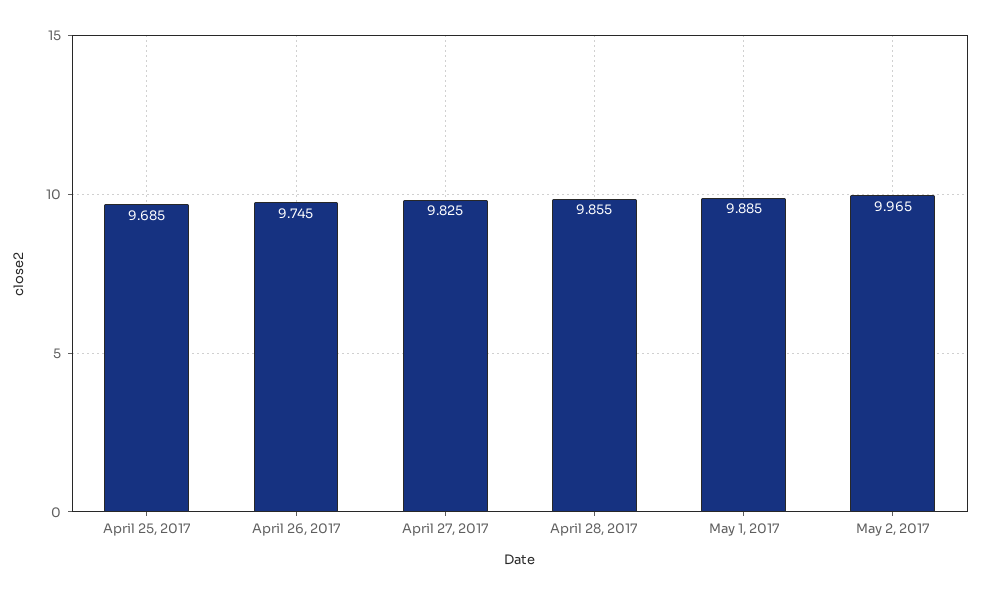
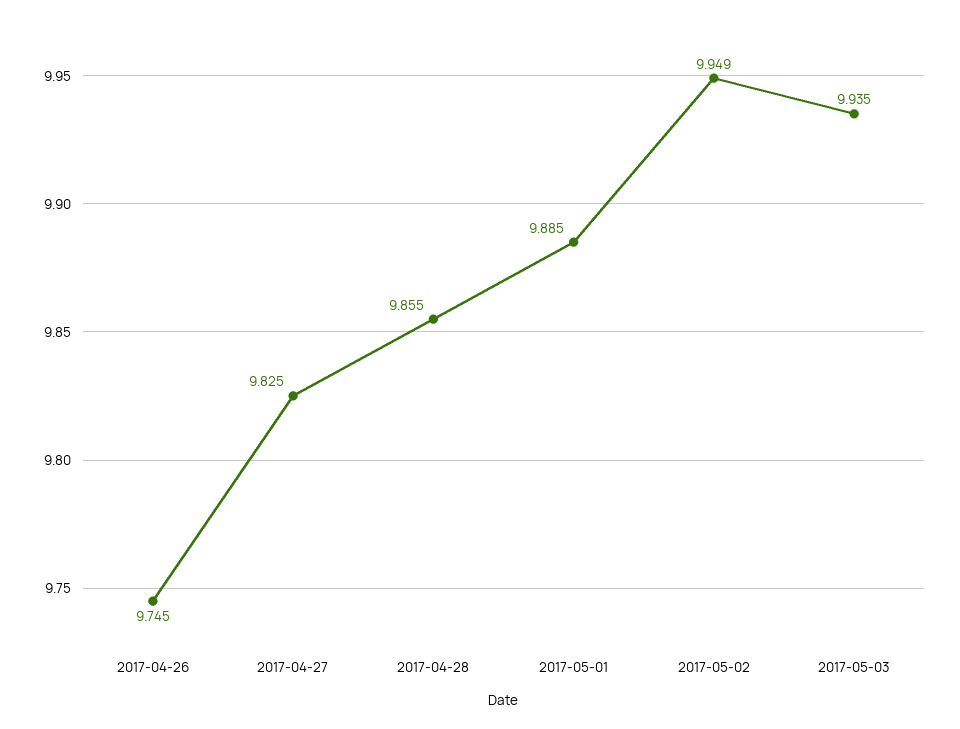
April 25, 2017: 9.685 -> none
May 2, 2017: 9.965 -> 9.949
2017-05-03: none -> 9.935

